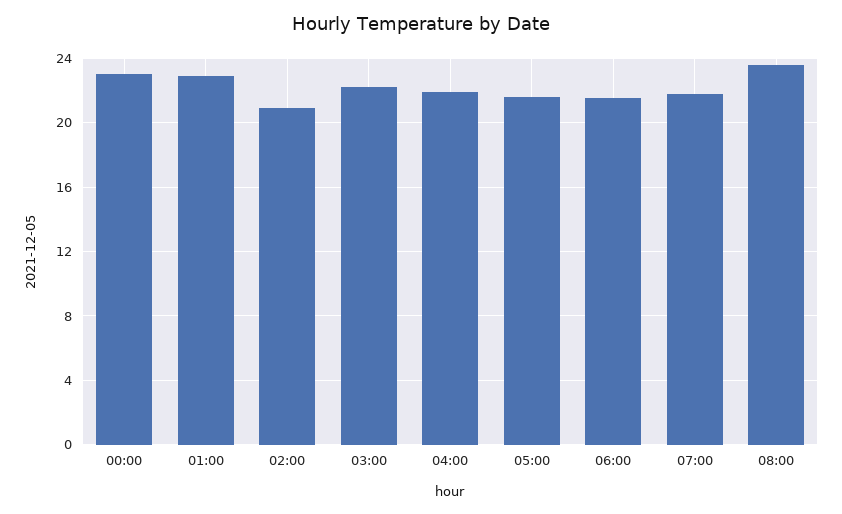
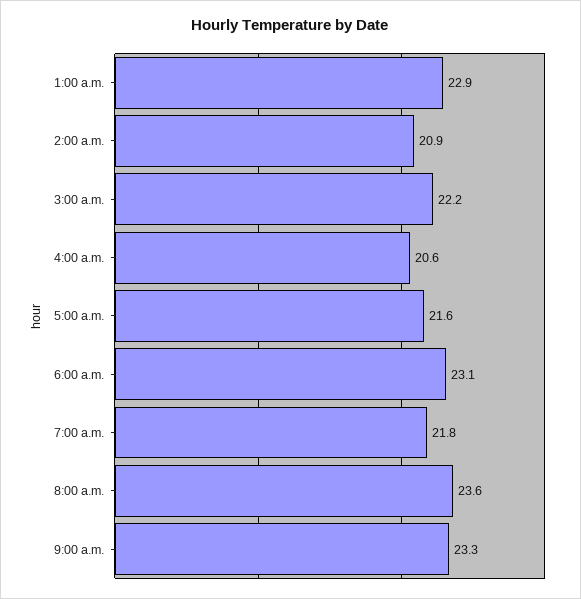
00:00: 23 -> none
04:00: 22 -> 20.6
06:00: 21.5 -> 23.1
9:00 a.m.: none -> 23.3

